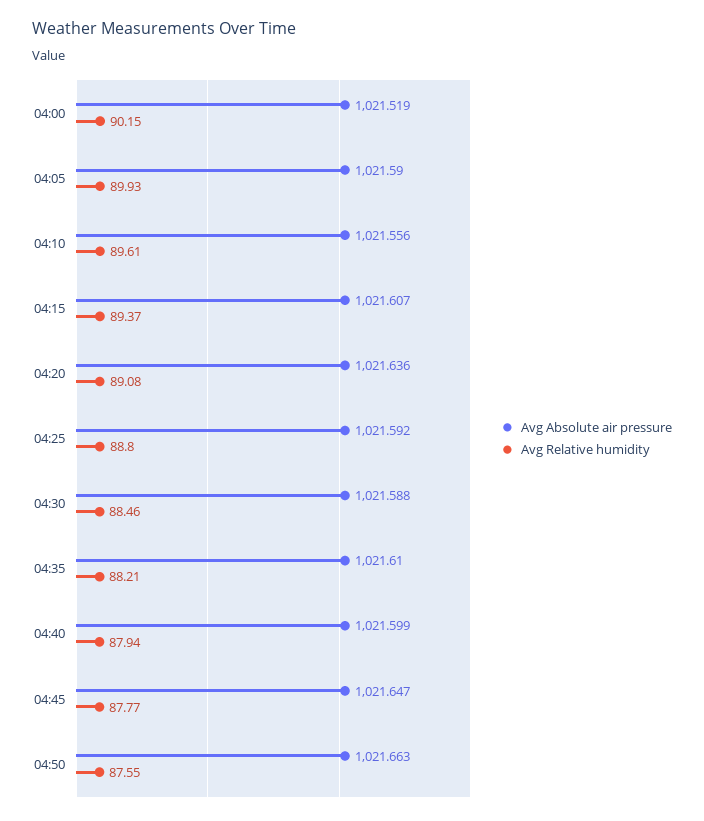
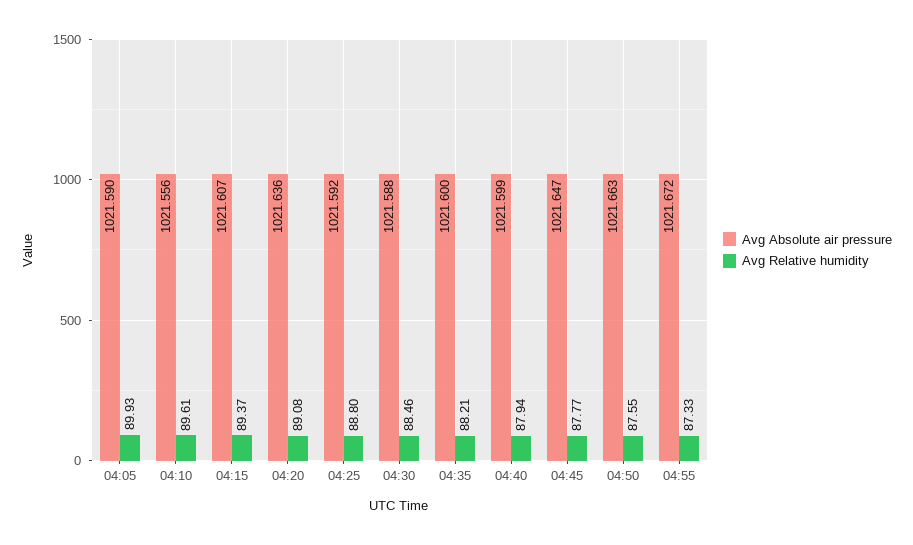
Avg Absolute air pressure, 04:00: 1021.519 -> none
Avg Relative humidity, 04:00: 90.15 -> none
Avg Absolute air pressure, 04:35: 1021.61 -> 1021.6
Avg Absolute air pressure, 04:55: none -> 1021.672
Avg Relative humidity, 04:55: none -> 87.33

